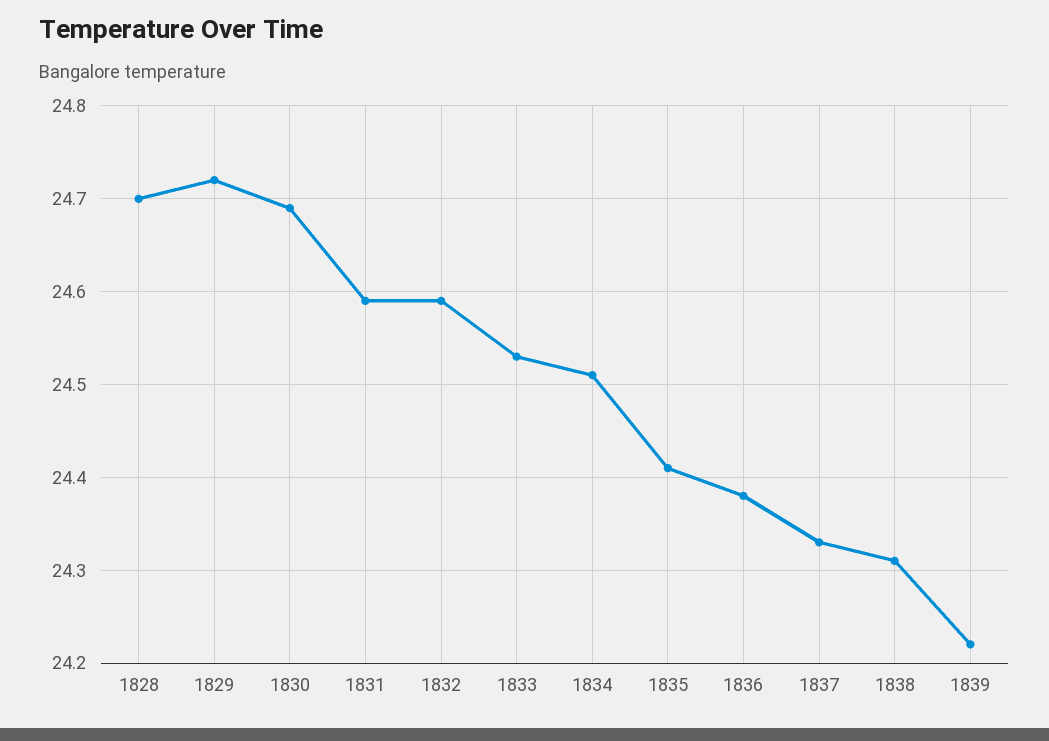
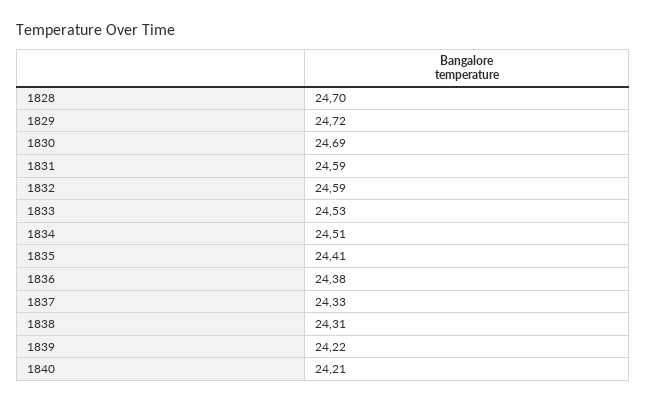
1840: none -> 24.21

